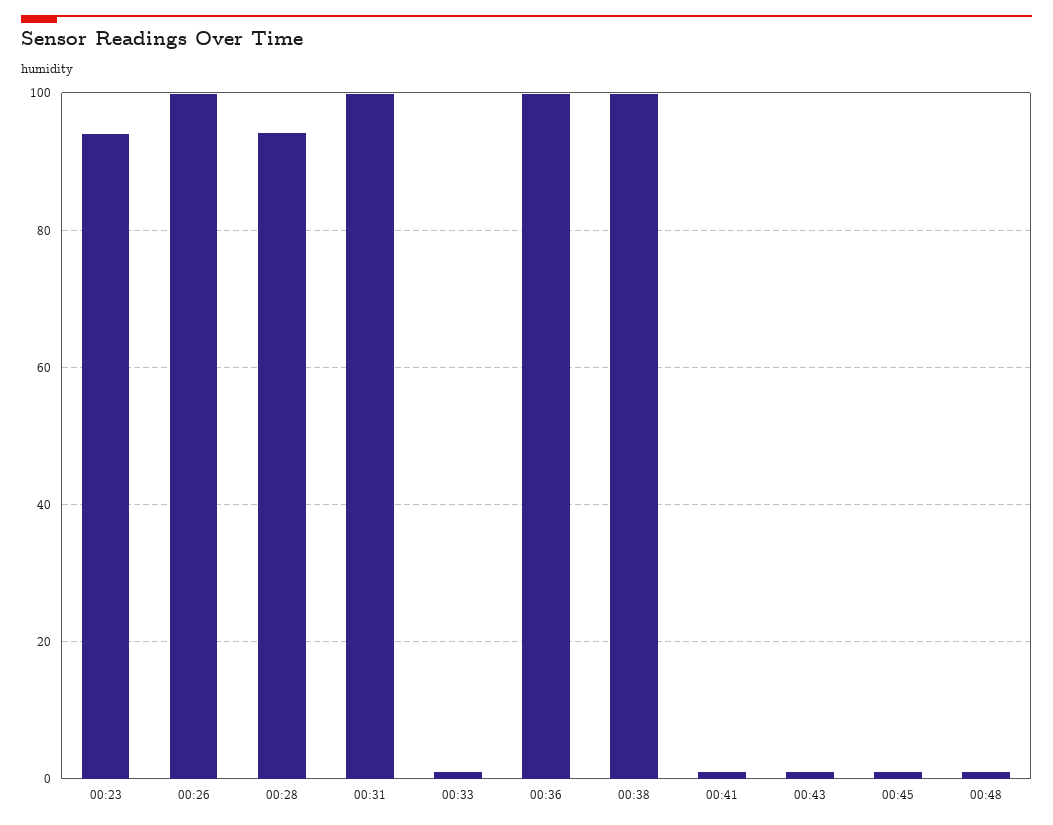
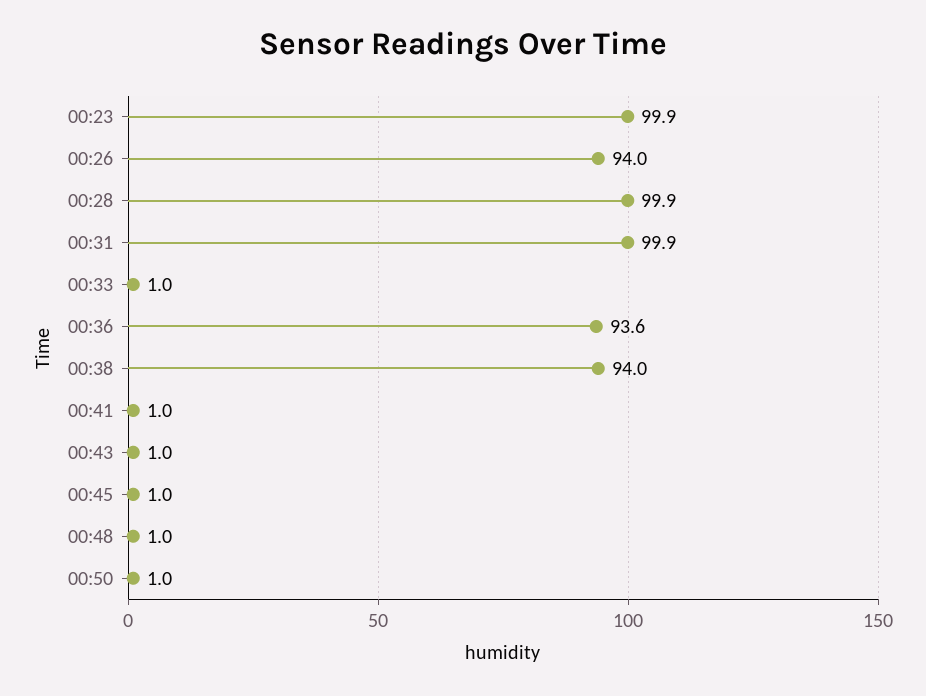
00:23: 94 -> 99.9
00:26: 100 -> 94
00:28: 94 -> 99.9
00:36: 100 -> 93.6
00:38: 100 -> 94
00:50: none -> 1

